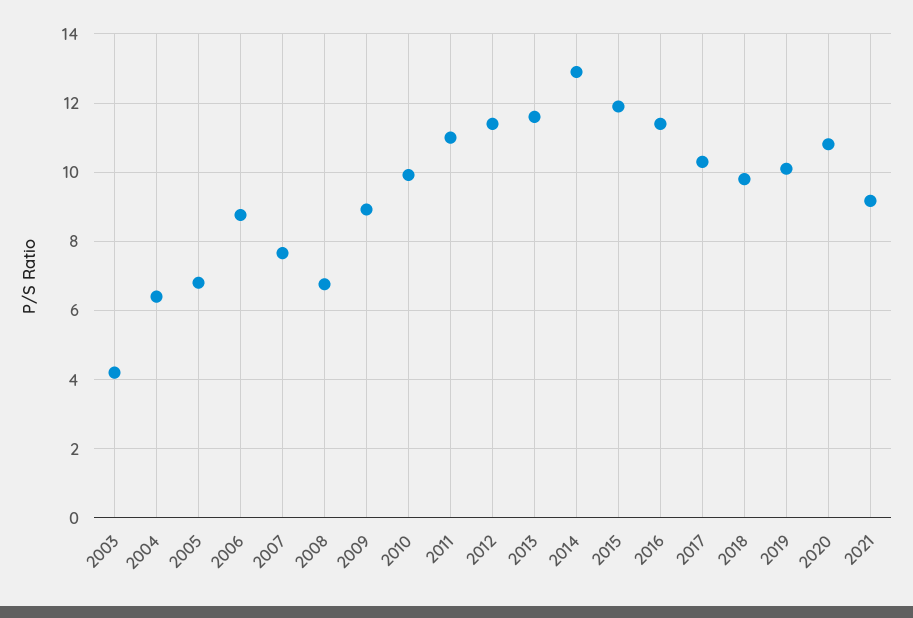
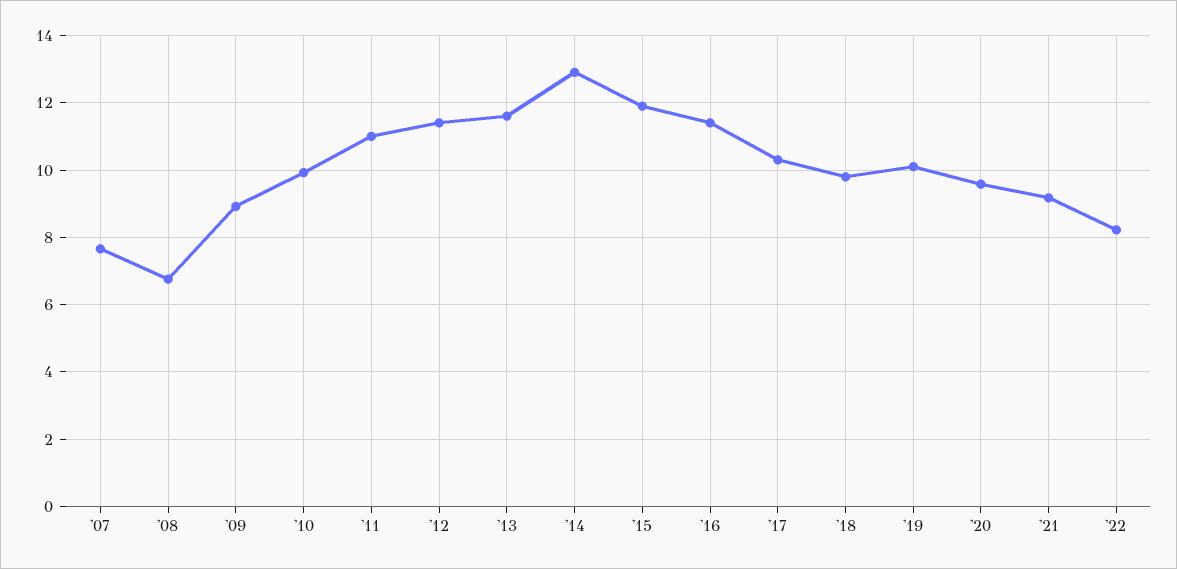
2003: 4.2 -> none
2004: 6.4 -> none
2005: 6.8 -> none
2006: 8.8 -> none
2020: 10.8 -> 9.6
'22: none -> 8.2

